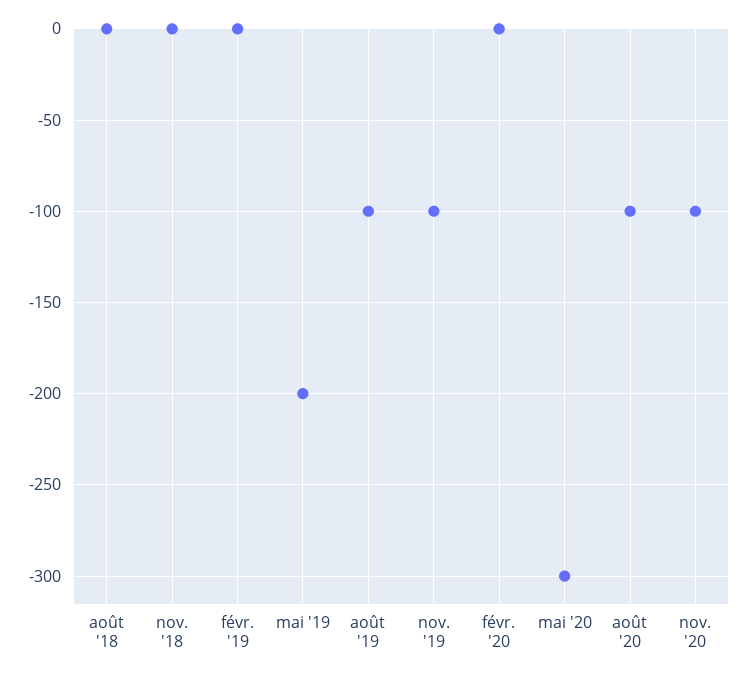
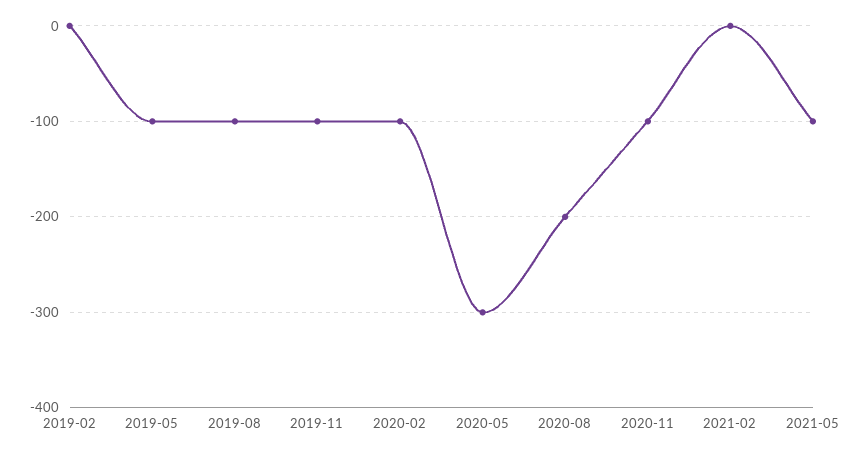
août '18: 0 -> none
nov. '18: 0 -> none
mai '19: -200 -> -100
févr. '20: 0 -> -100
août '20: -100 -> -200
2021-02: none -> 0
2021-05: none -> -100

